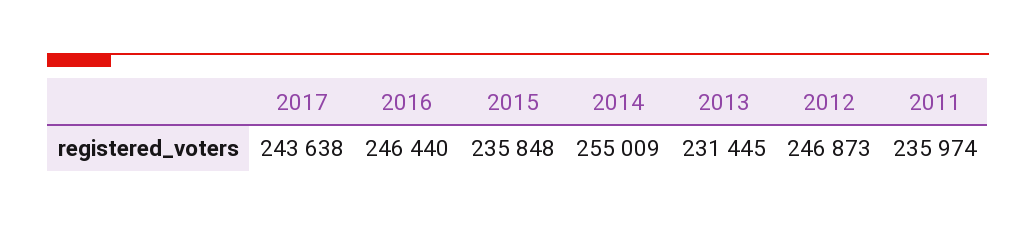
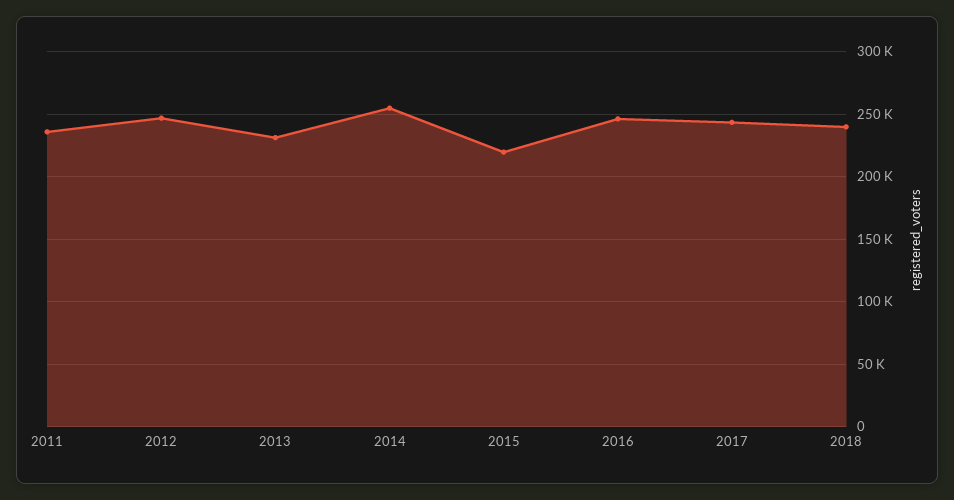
2015: 235848 -> 220000
2018: none -> 240000

